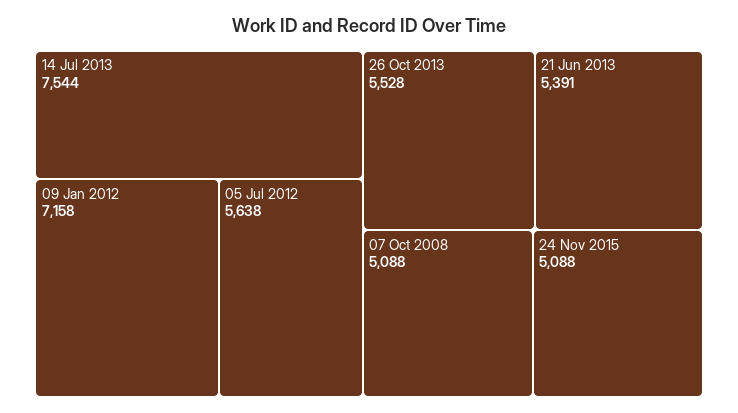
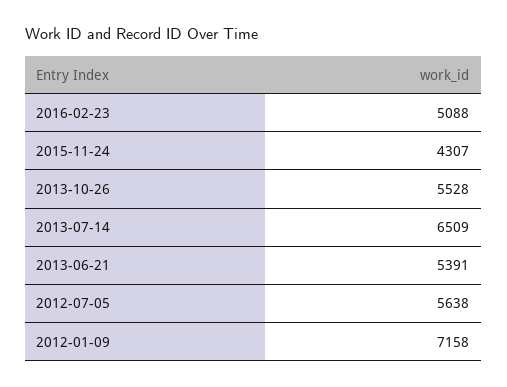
14 Jul 2013: 7544 -> 6509
07 Oct 2008: 5088 -> none
24 Nov 2015: 5088 -> 4307
2016-02-23: none -> 5088

